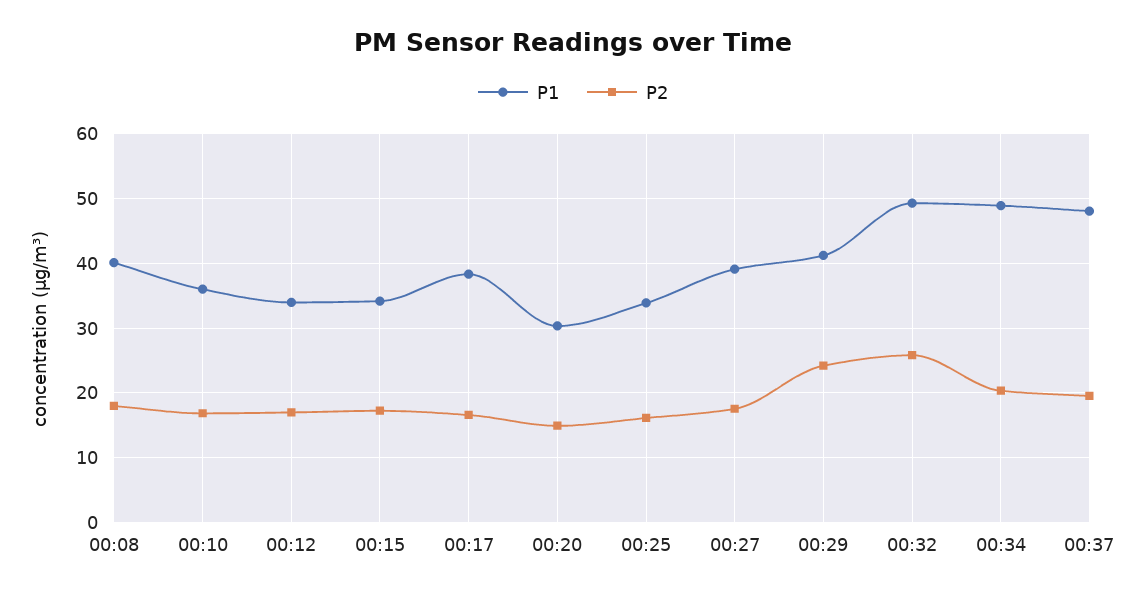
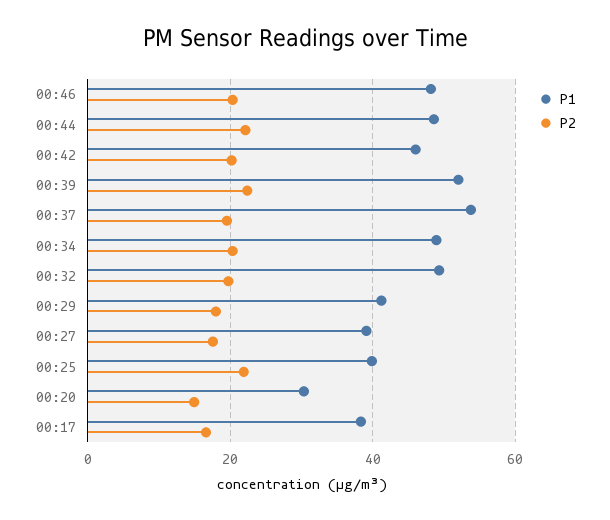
P1, 00:08: 40 -> none
P2, 00:08: 18 -> none
P1, 00:10: 36 -> none
P2, 00:10: 17 -> none
P1, 00:12: 34 -> none
P2, 00:12: 17 -> none
P1, 00:15: 34 -> none
P2, 00:15: 17 -> none
P1, 00:25: 34 -> 40
P2, 00:25: 16 -> 22
P2, 00:29: 24 -> 18
P2, 00:32: 26 -> 20
P1, 00:37: 48 -> 54
P1, 00:46: none -> 48
P2, 00:46: none -> 20
P1, 00:44: none -> 48
P2, 00:44: none -> 22
P1, 00:42: none -> 46
P2, 00:42: none -> 20
P1, 00:39: none -> 52
P2, 00:39: none -> 22

